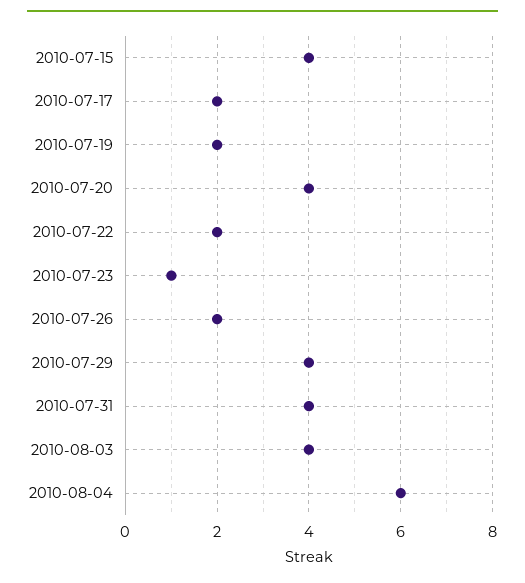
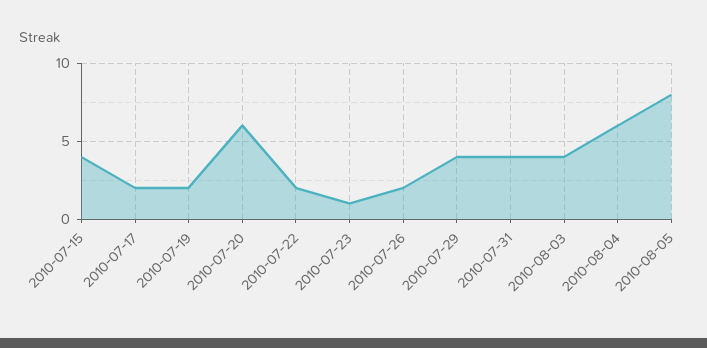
2010-07-20: 4 -> 6
2010-08-05: none -> 8

